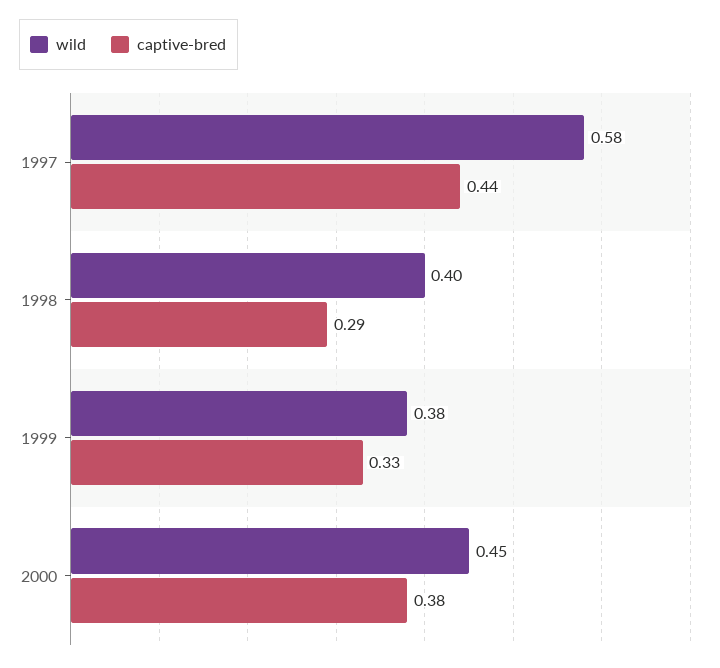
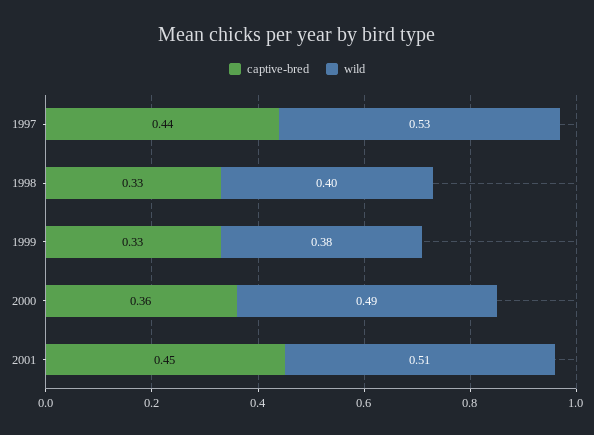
wild, 1997: 0.58 -> 0.53
captive-bred, 1998: 0.29 -> 0.33
wild, 2000: 0.45 -> 0.49
captive-bred, 2000: 0.38 -> 0.36
captive-bred, 2001: none -> 0.45
wild, 2001: none -> 0.51

